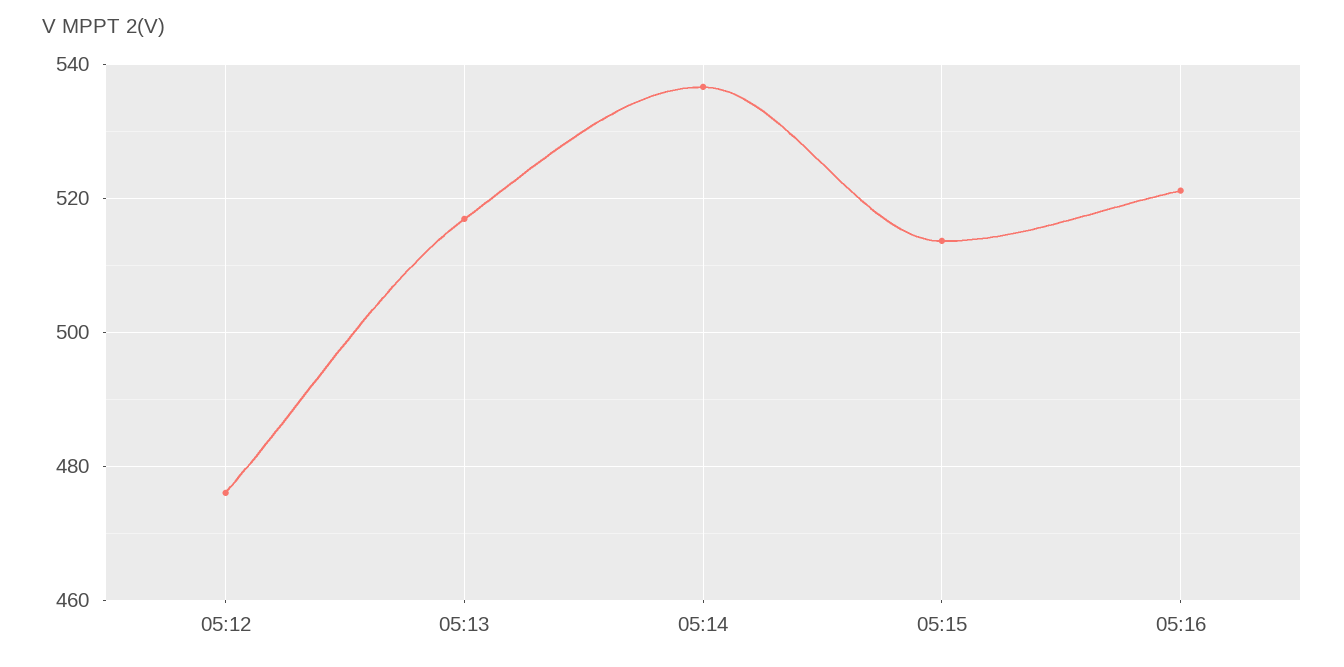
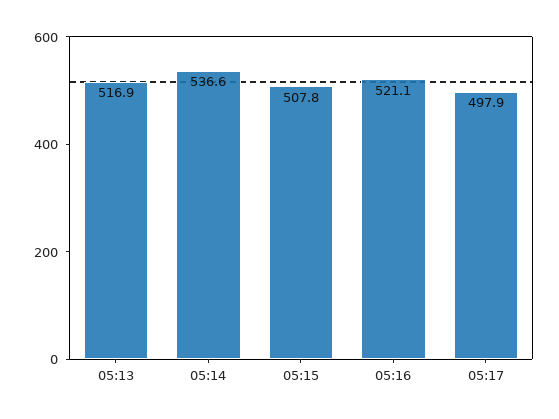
05:12: 476 -> none
05:15: 514 -> 507.8
05:17: none -> 497.9

